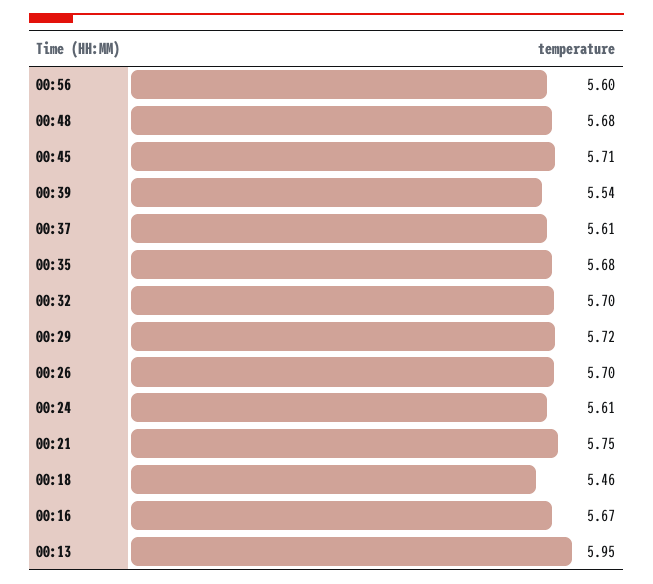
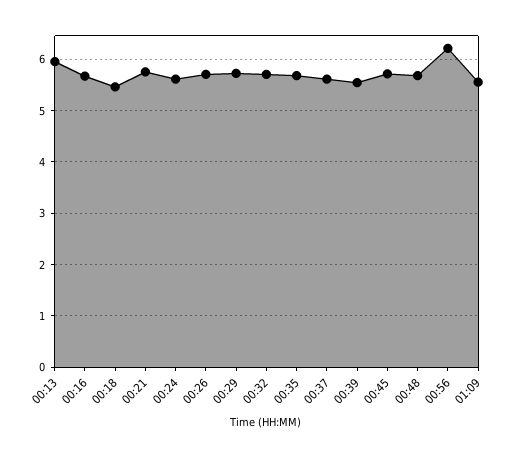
00:56: 5.6 -> 6.2
01:09: none -> 5.6

